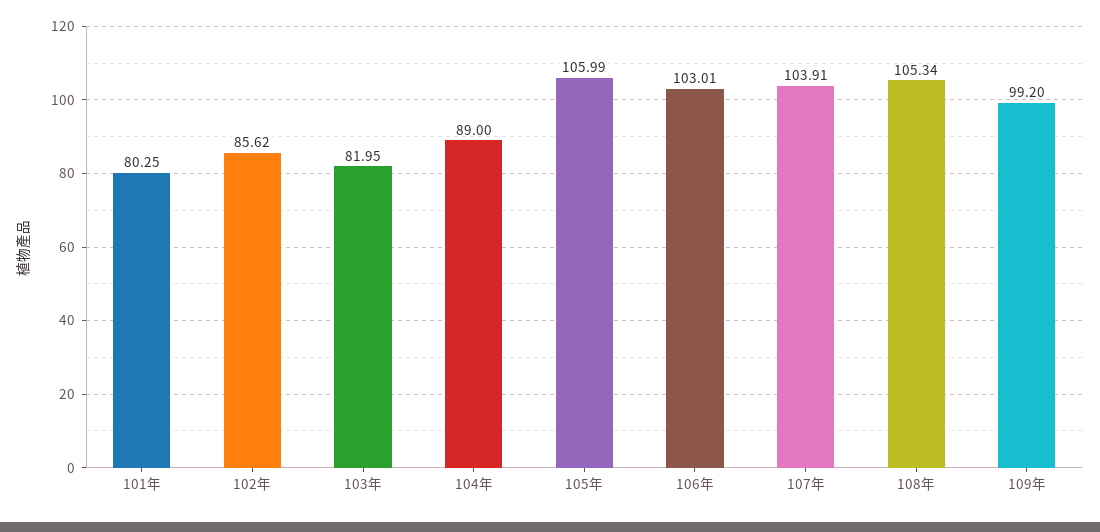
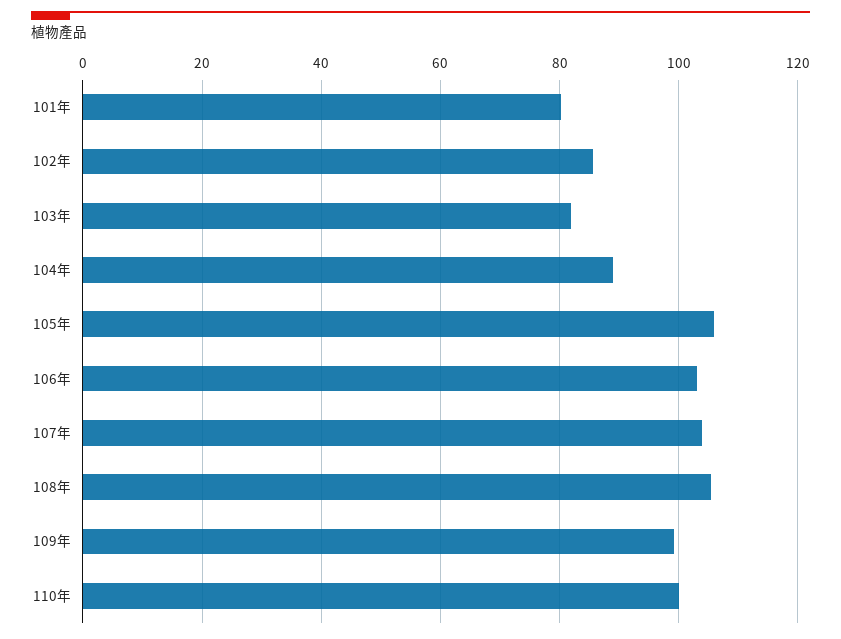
110年: none -> 100

